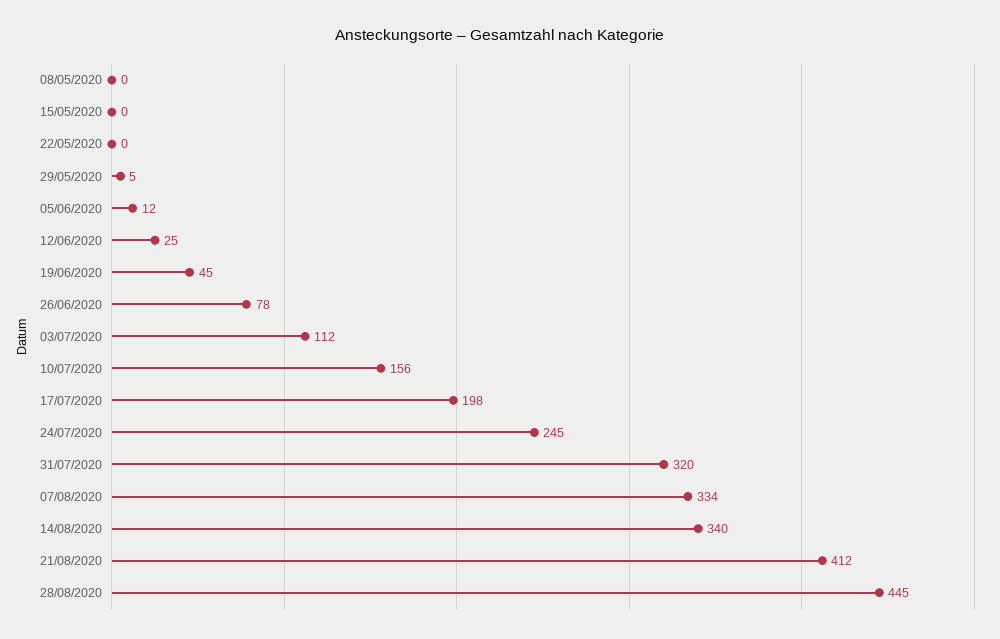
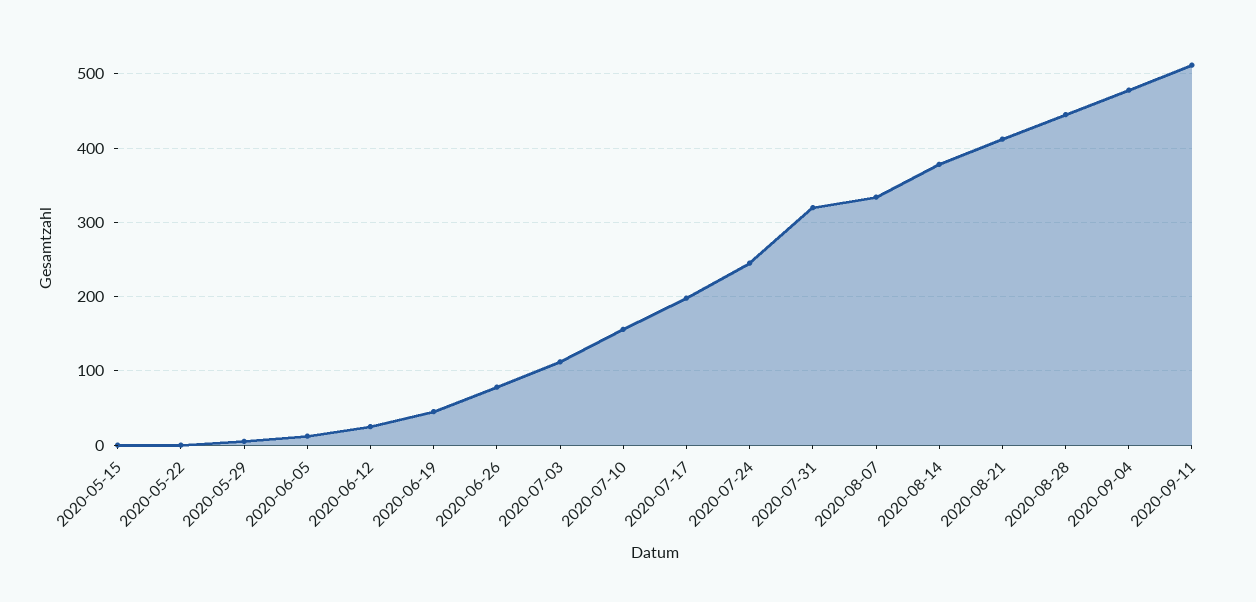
08/05/2020: 0 -> none
14/08/2020: 340 -> 380
2020-09-04: none -> 480
2020-09-11: none -> 510

